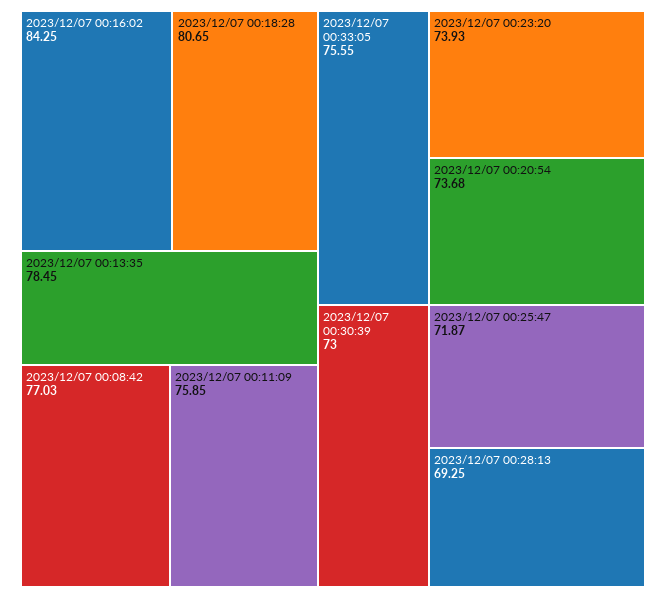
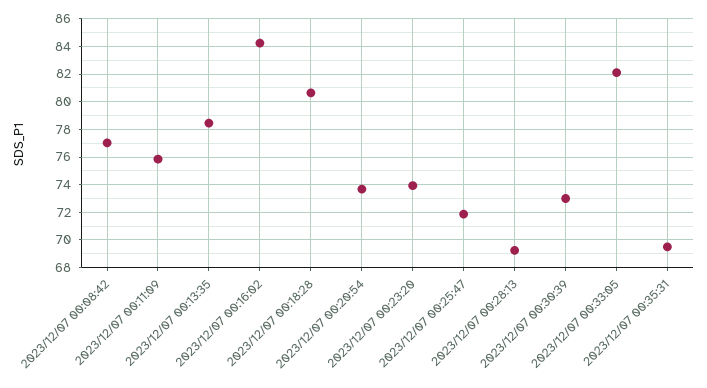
2023/12/07 00:33:05: 75.55 -> 82
2023/12/07 00:35:31: none -> 69.5

